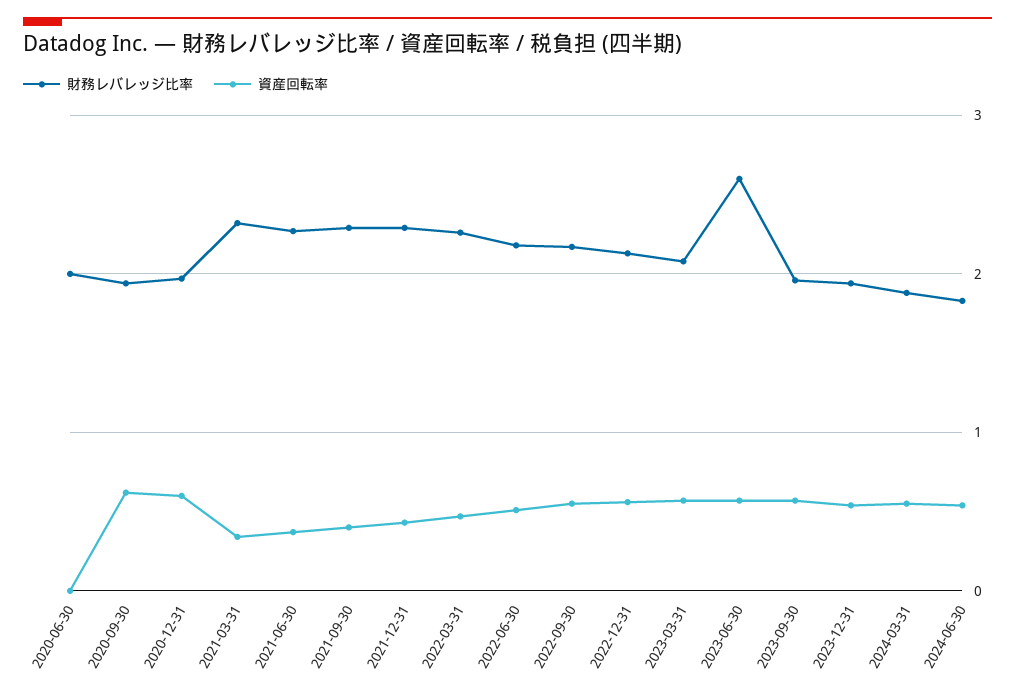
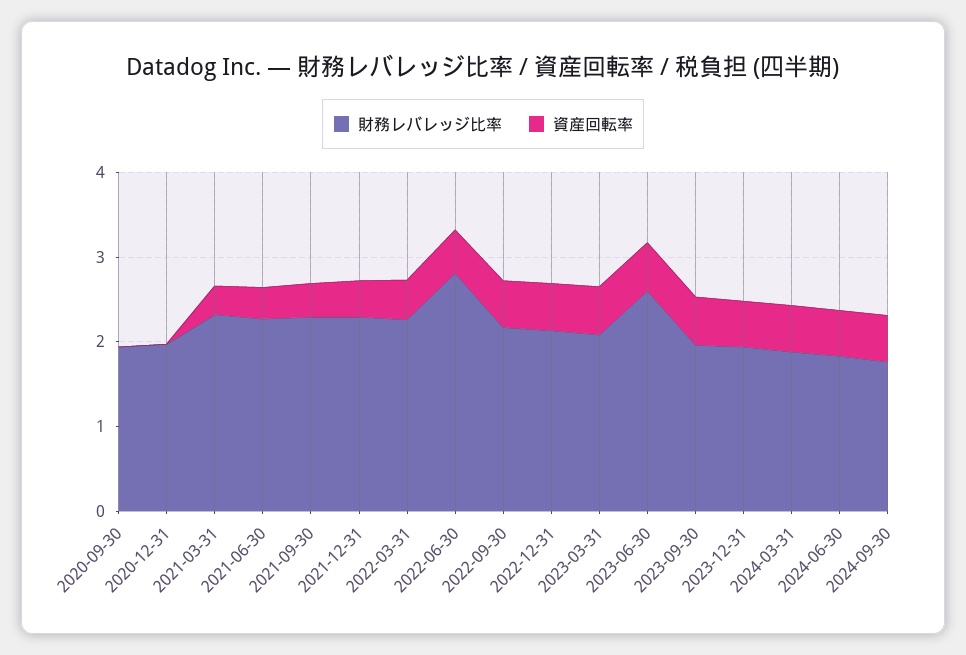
財務レバレッジ比率, 2020-06-30: 2 -> none
資産回転率, 2020-06-30: 0 -> none
資産回転率, 2020-09-30: 0.6 -> 0
資産回転率, 2020-12-31: 0.6 -> 0
財務レバレッジ比率, 2022-06-30: 2.2 -> 2.8
財務レバレッジ比率, 2024-09-30: none -> 1.8
資産回転率, 2024-09-30: none -> 0.6

